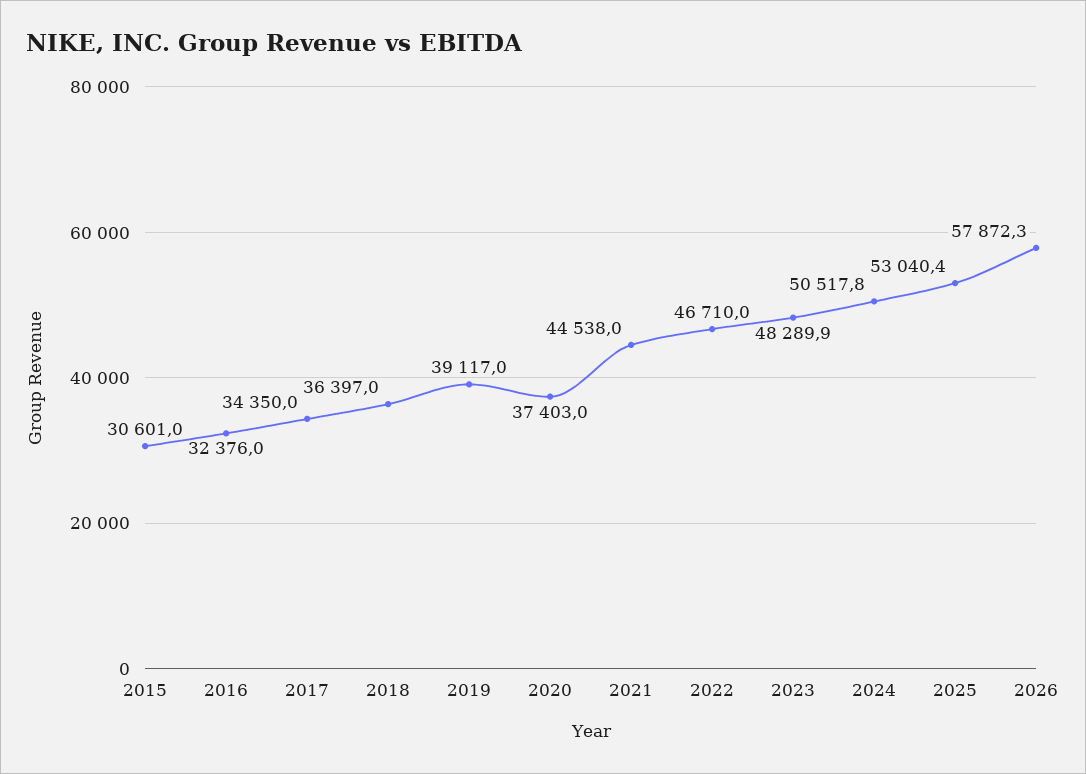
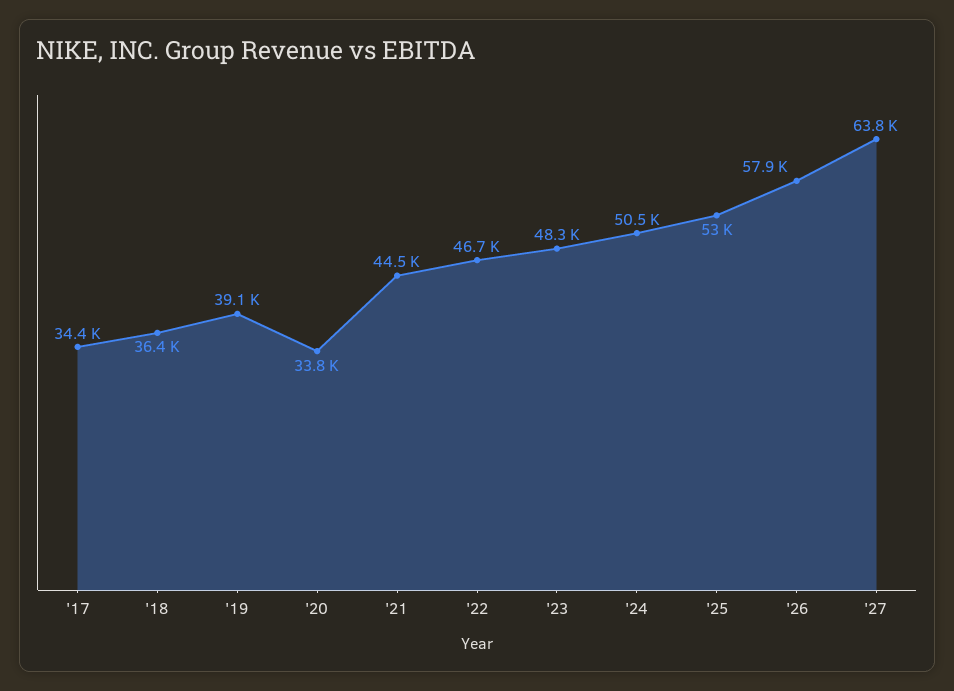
2015: 30601 -> none
2016: 32376 -> none
2020: 37403 -> 33800
'27: none -> 63800

